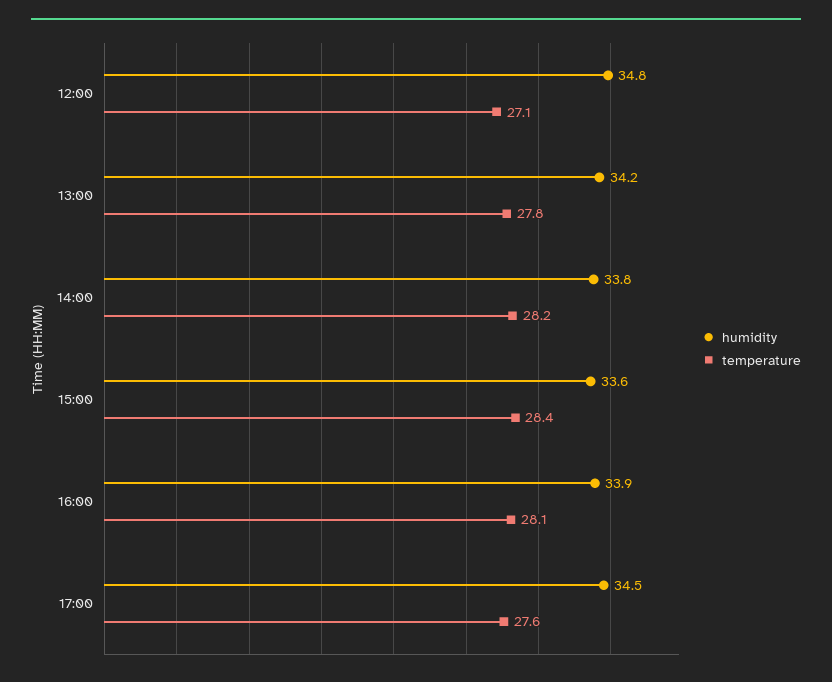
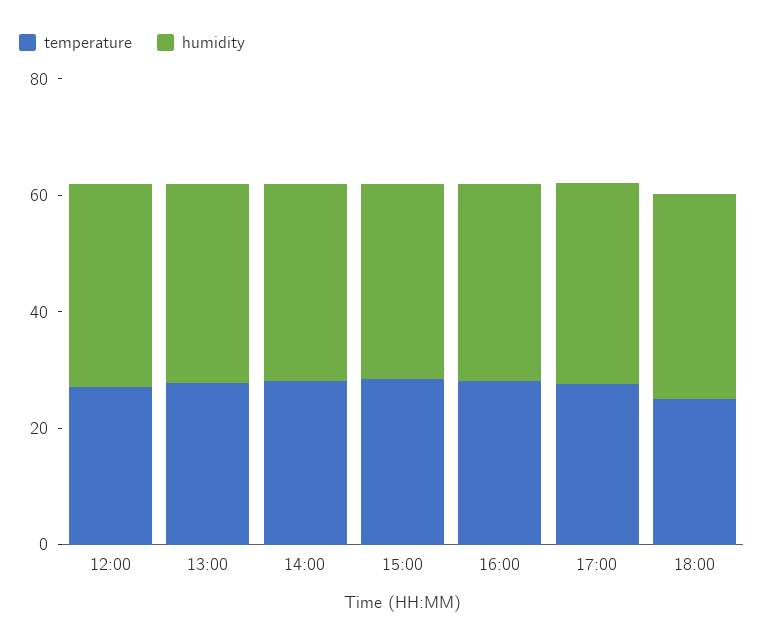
temperature, 18:00: none -> 25
humidity, 18:00: none -> 35

